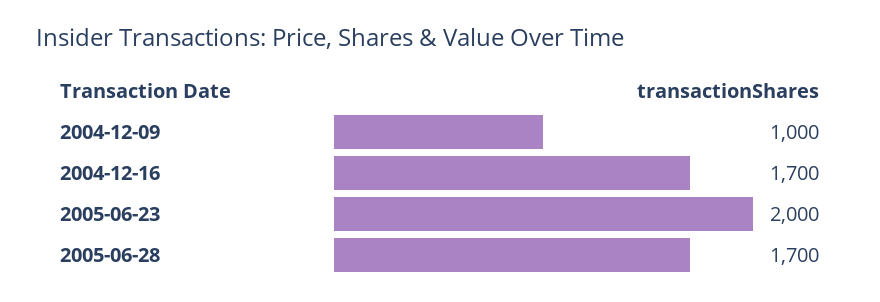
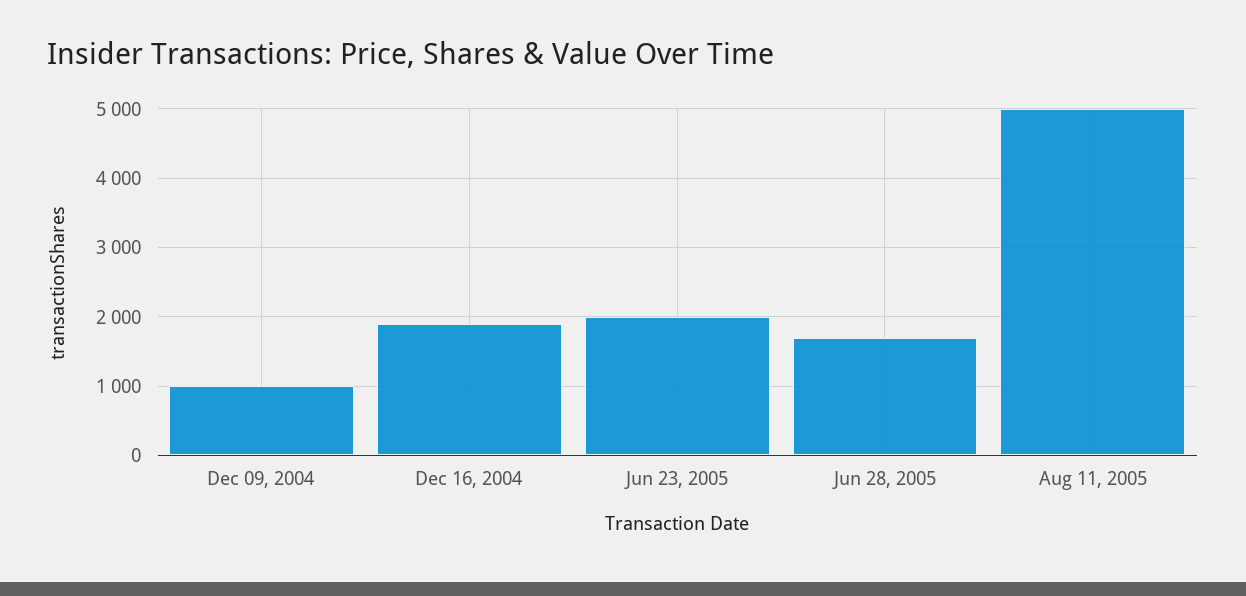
2004-12-16: 1700 -> 1900
Aug 11, 2005: none -> 5000

